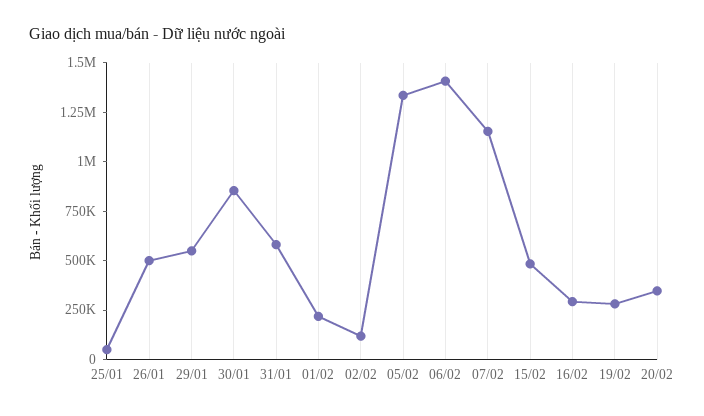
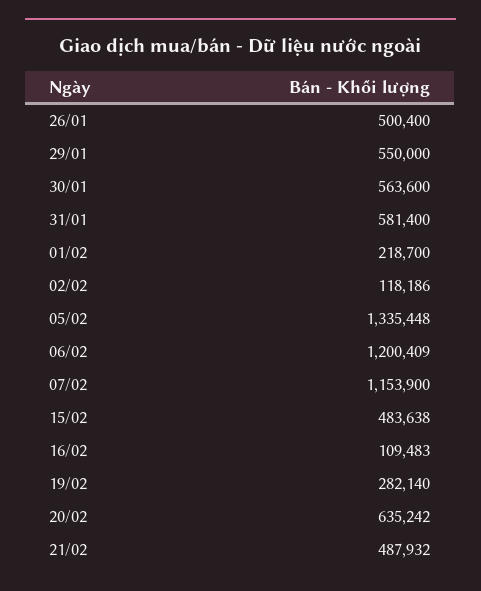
25/01: 50000 -> none
30/01: 850000 -> 563600
06/02: 1400000 -> 1200409
16/02: 300000 -> 109483
20/02: 350000 -> 635242
21/02: none -> 487932

